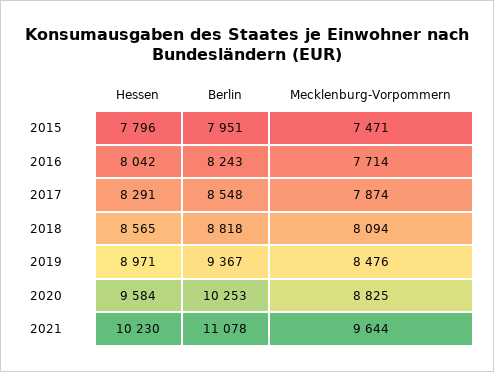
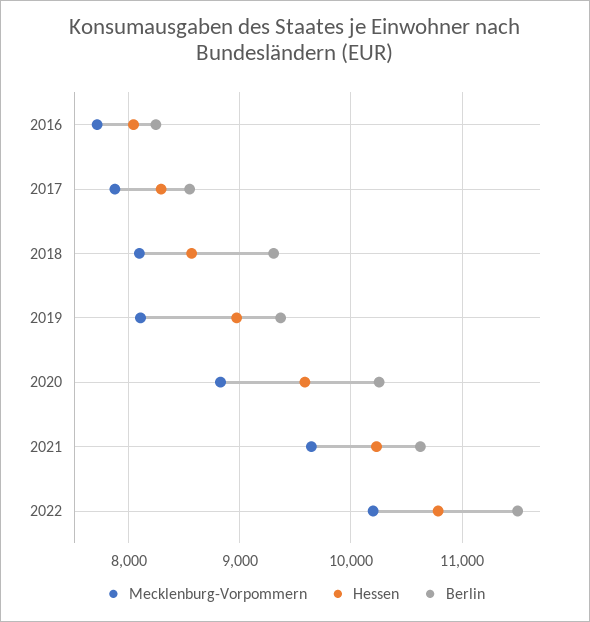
Hessen, 2015: 7796 -> none
Berlin, 2015: 7951 -> none
Mecklenburg-Vorpommern, 2015: 7471 -> none
Berlin, 2018: 8818 -> 9300
Mecklenburg-Vorpommern, 2019: 8476 -> 8100
Berlin, 2021: 11078 -> 10600
Mecklenburg-Vorpommern, 2022: none -> 10200
Hessen, 2022: none -> 10800
Berlin, 2022: none -> 11500

